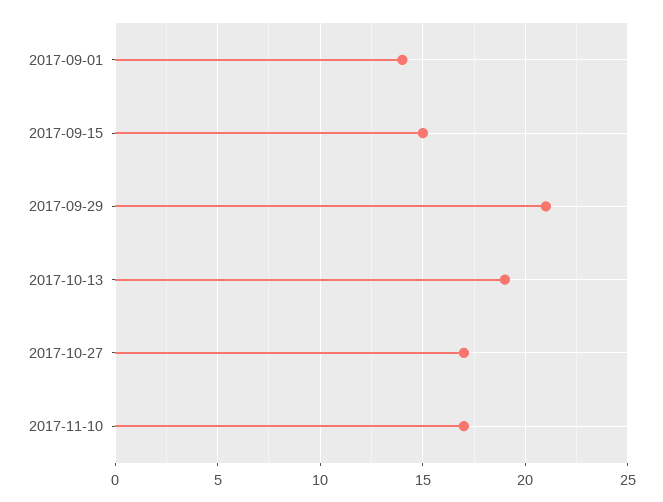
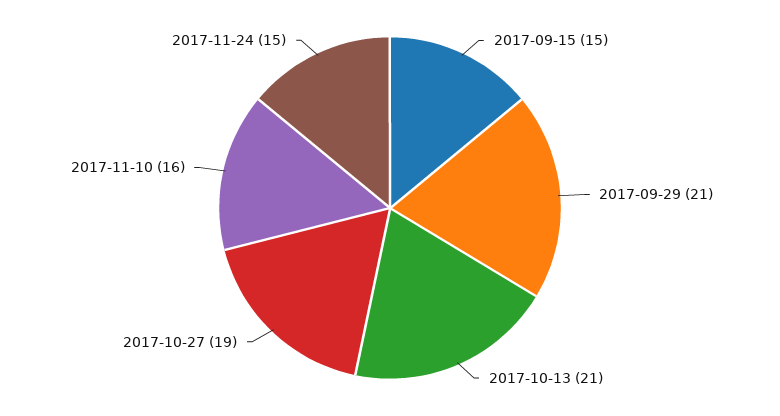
2017-09-01: 14 -> none
2017-10-13: 19 -> 21
2017-10-27: 17 -> 19
2017-11-10: 17 -> 16
2017-11-24: none -> 15

